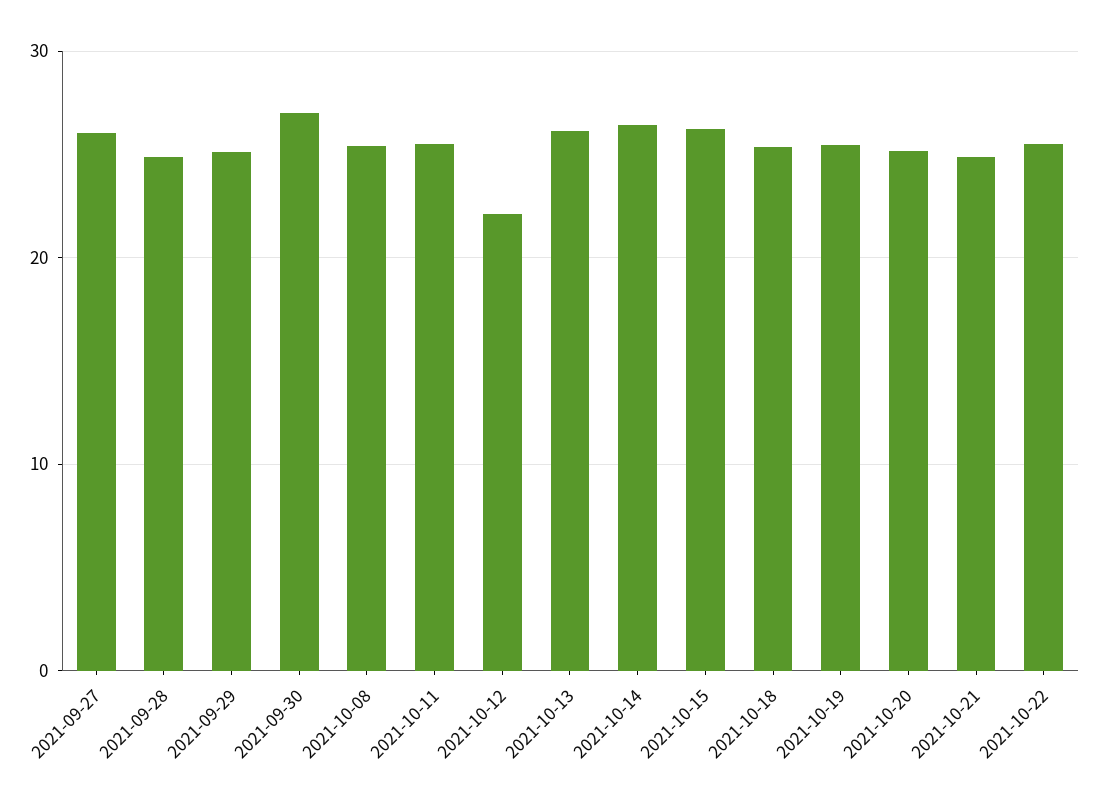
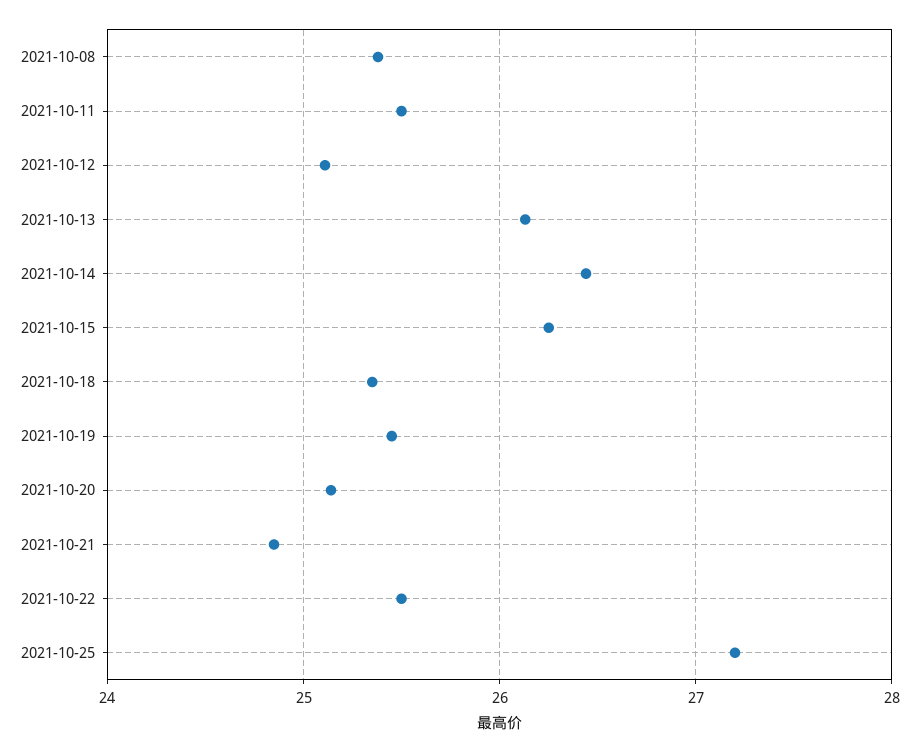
2021-09-27: 26 -> none
2021-09-28: 25 -> none
2021-09-29: 25 -> none
2021-09-30: 27 -> none
2021-10-12: 22 -> 25.1
2021-10-25: none -> 27.2

